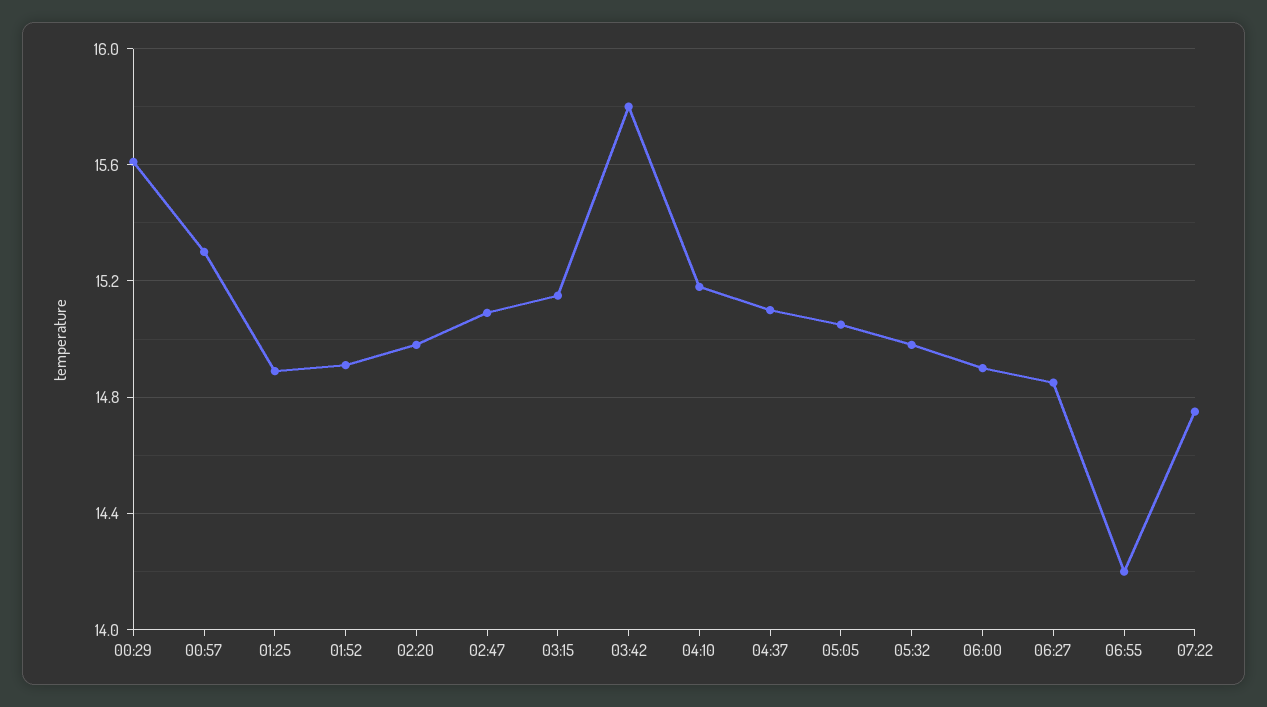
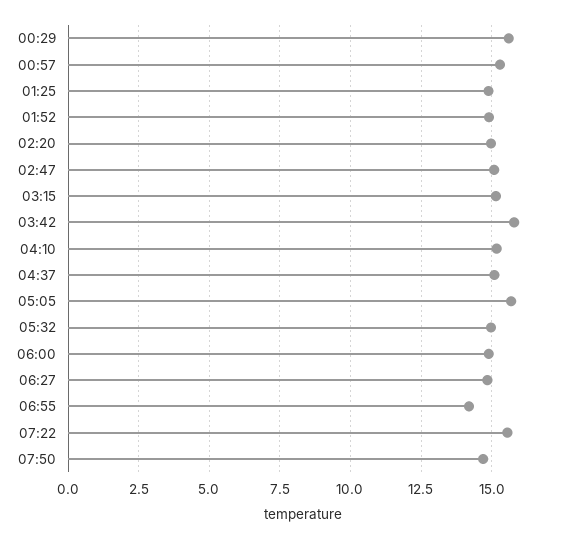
05:05: 15.05 -> 15.75
07:22: 14.75 -> 15.5
07:50: none -> 14.75

